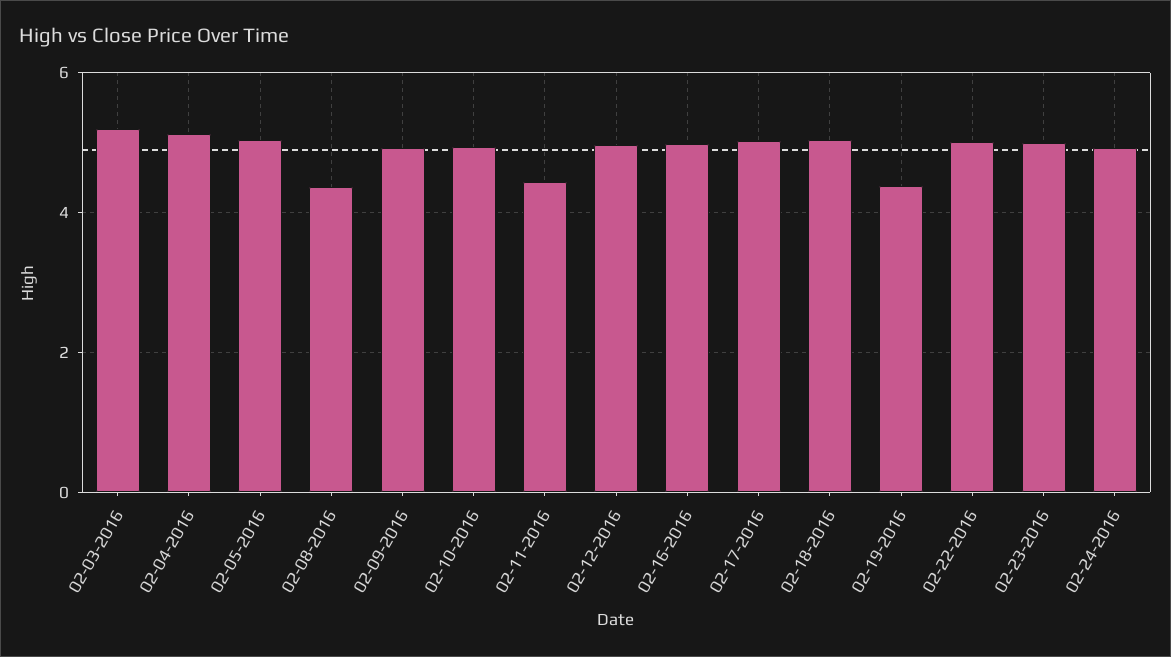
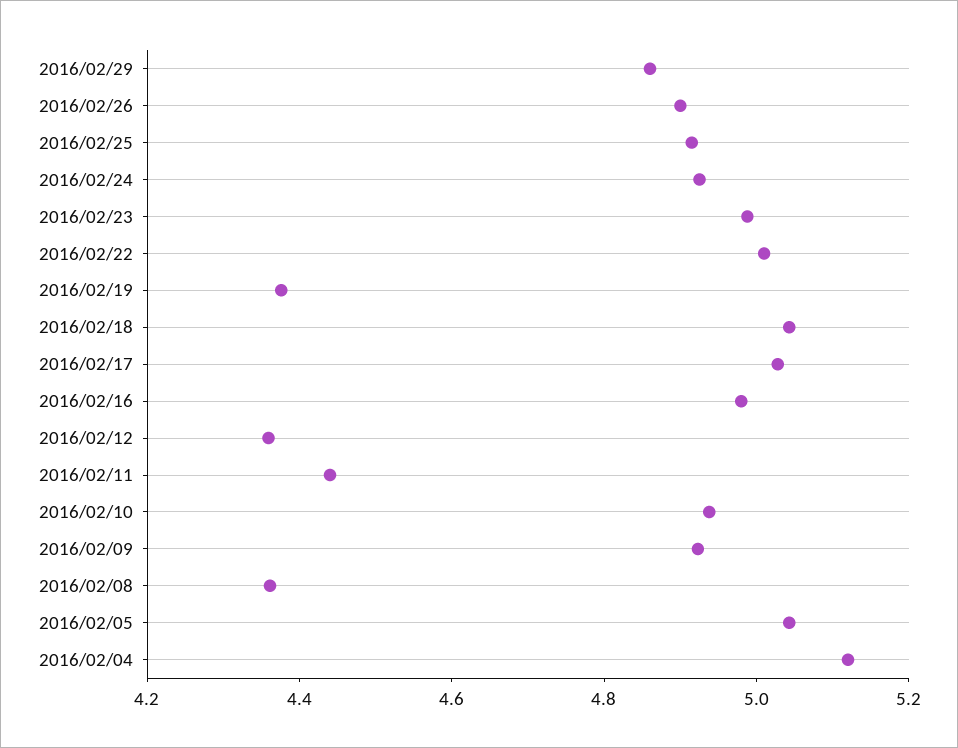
02-03-2016: 5.2 -> none
02-12-2016: 5 -> 4.35
2016/02/29: none -> 4.85
2016/02/26: none -> 4.9
2016/02/25: none -> 4.9

